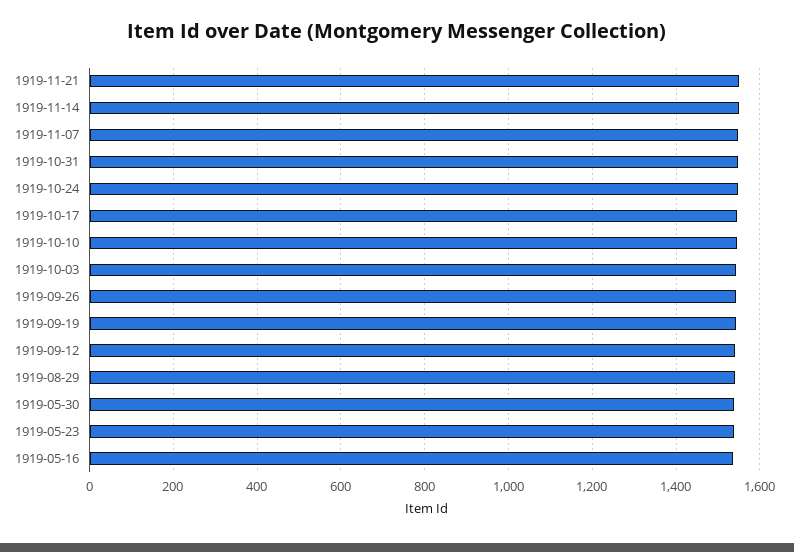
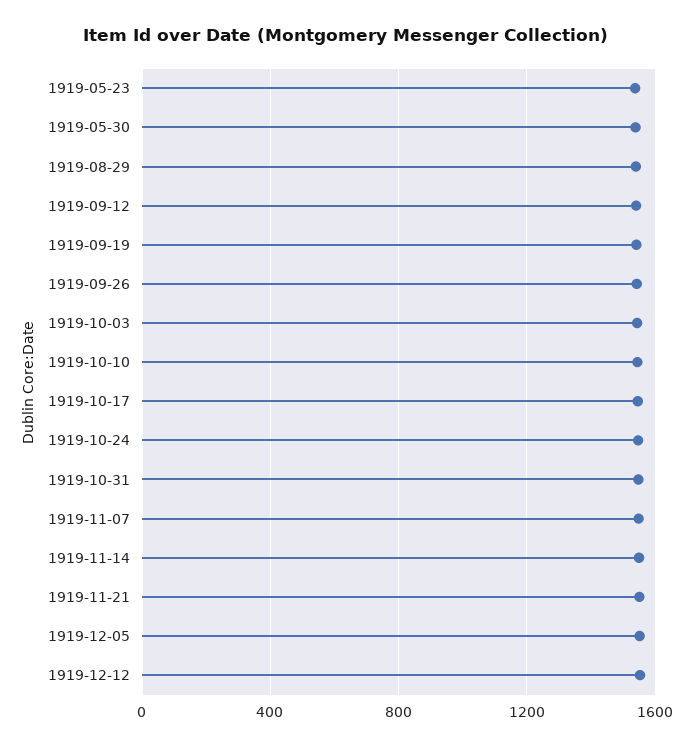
1919-05-16: 1540 -> none
1919-12-05: none -> 1550
1919-12-12: none -> 1550

